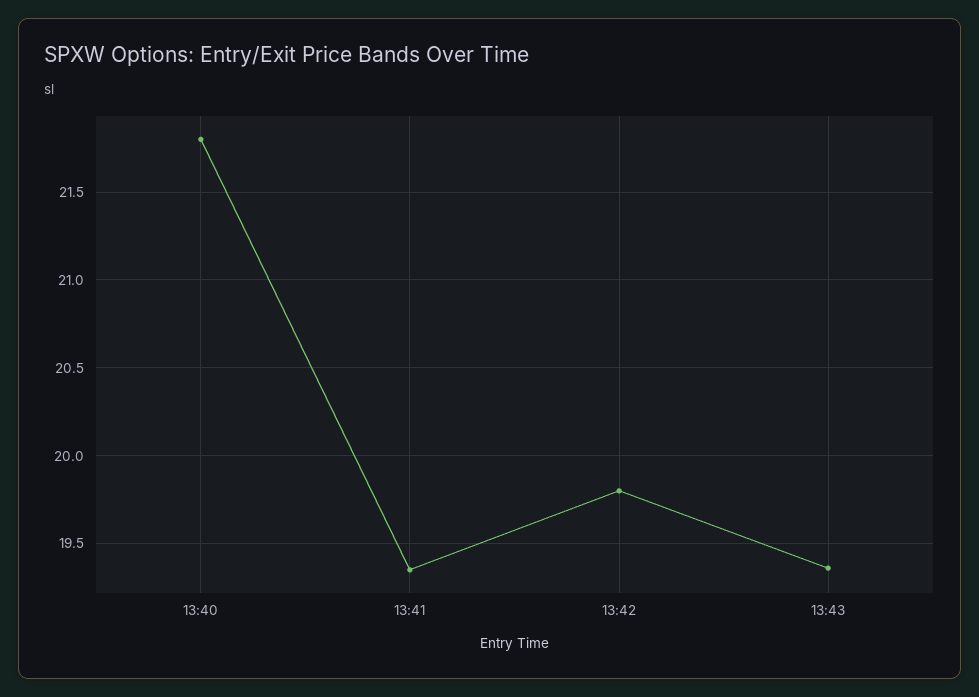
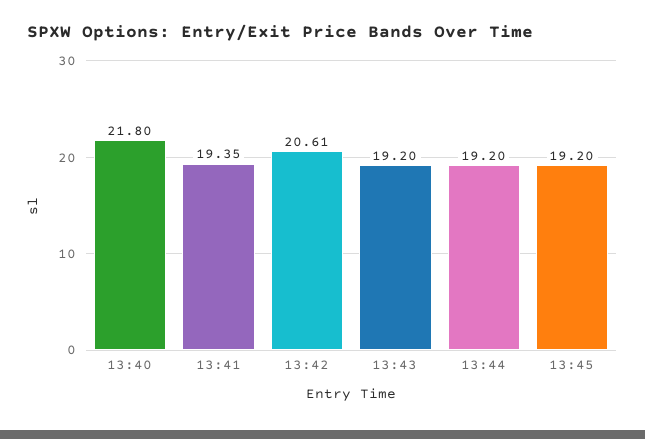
13:42: 19.8 -> 20.61
13:43: 19.35 -> 19.2
13:44: none -> 19.2
13:45: none -> 19.2

